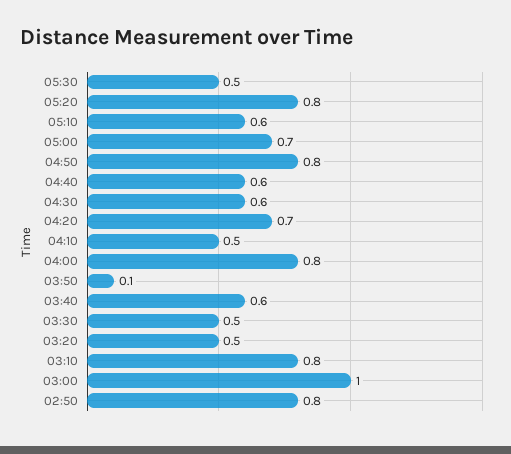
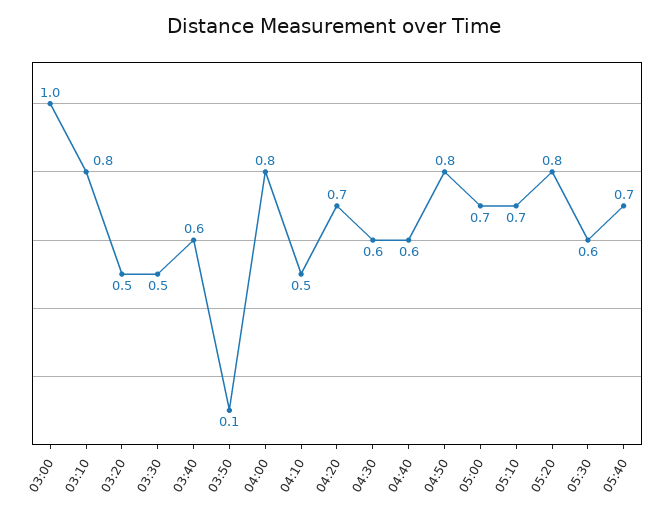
05:30: 0.5 -> 0.6
05:10: 0.6 -> 0.7
02:50: 0.8 -> none
05:40: none -> 0.7

